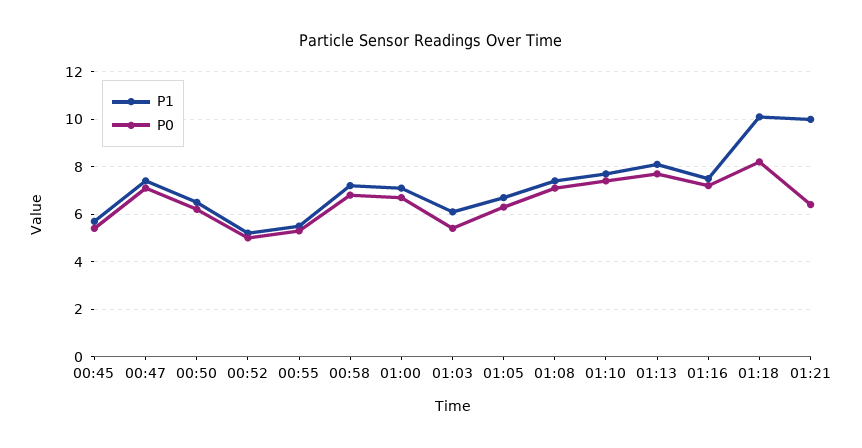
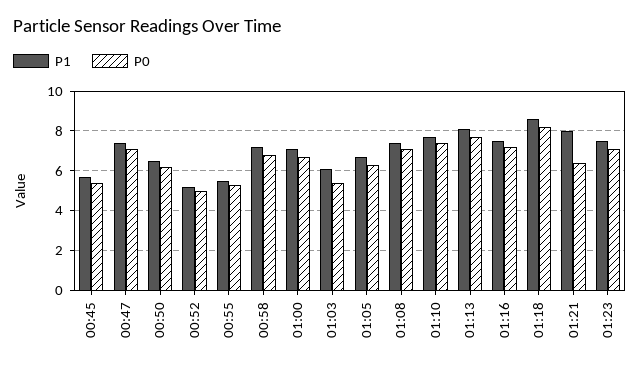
P1, 01:18: 10 -> 8.5
P1, 01:21: 10 -> 8
P1, 01:23: none -> 7.5
P0, 01:23: none -> 7

